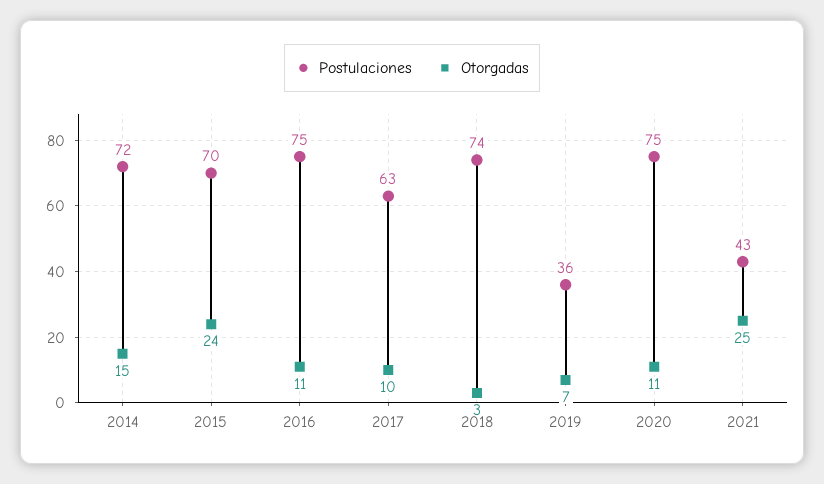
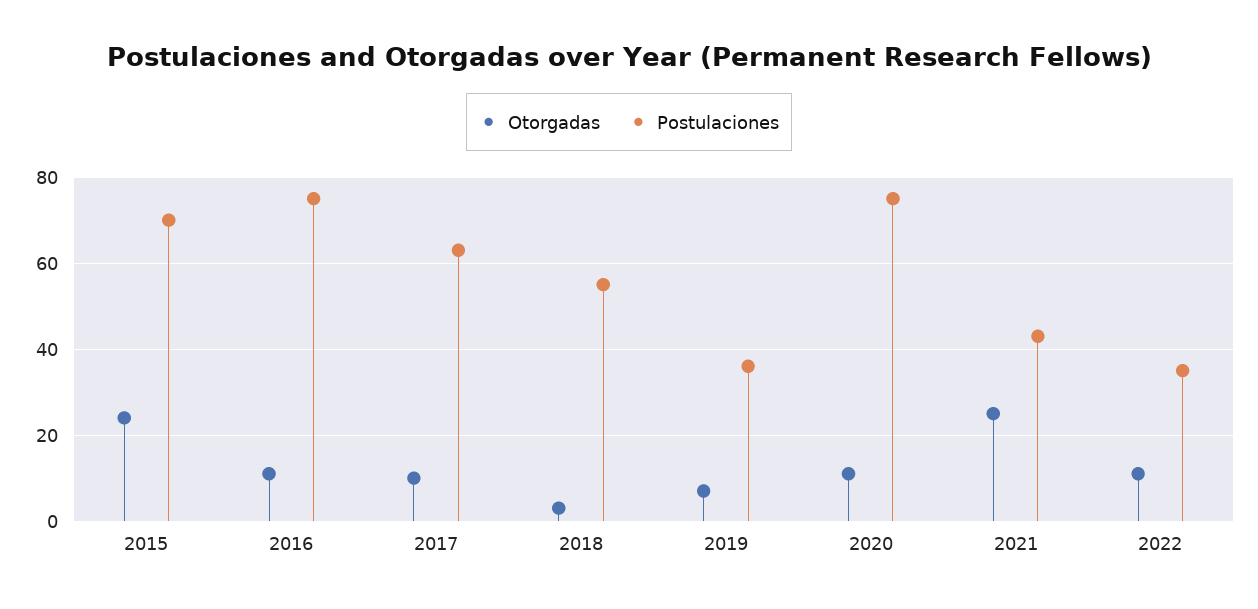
Postulaciones, 2014: 72 -> none
Otorgadas, 2014: 15 -> none
Postulaciones, 2018: 74 -> 55
Otorgadas, 2022: none -> 10
Postulaciones, 2022: none -> 35

